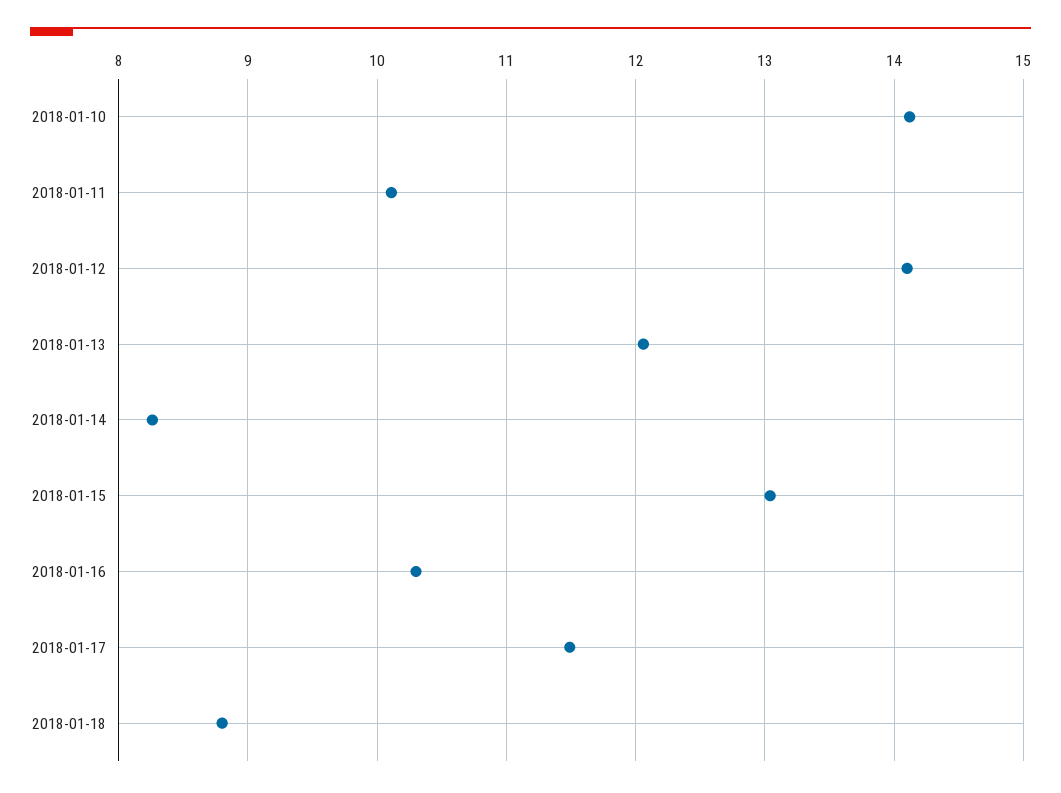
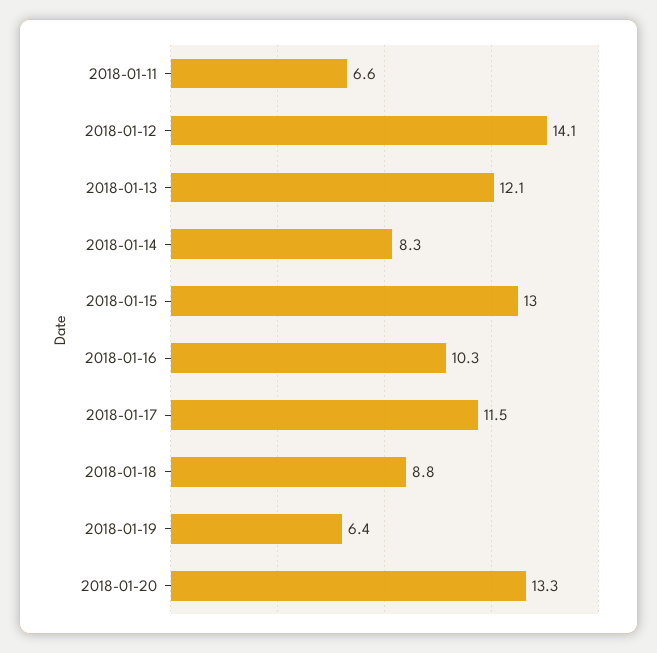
2018-01-10: 14.1 -> none
2018-01-11: 10.1 -> 6.6
2018-01-19: none -> 6.4
2018-01-20: none -> 13.3

